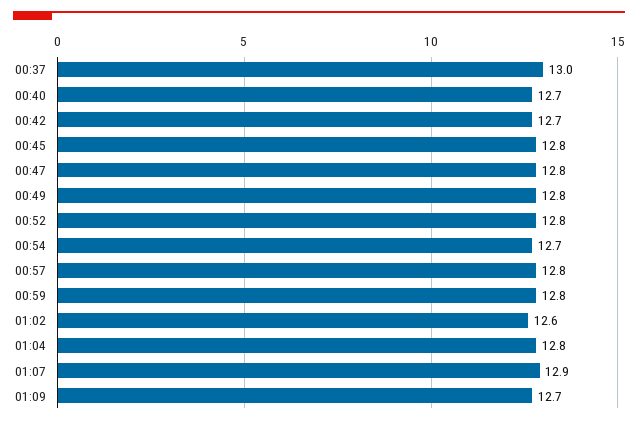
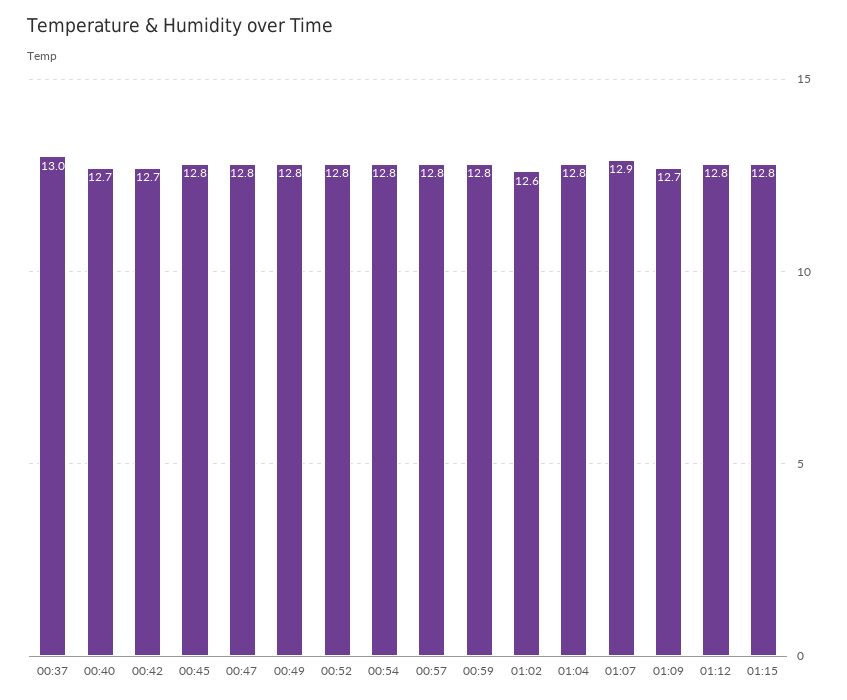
00:54: 12.7 -> 12.8
01:12: none -> 12.8
01:15: none -> 12.8

